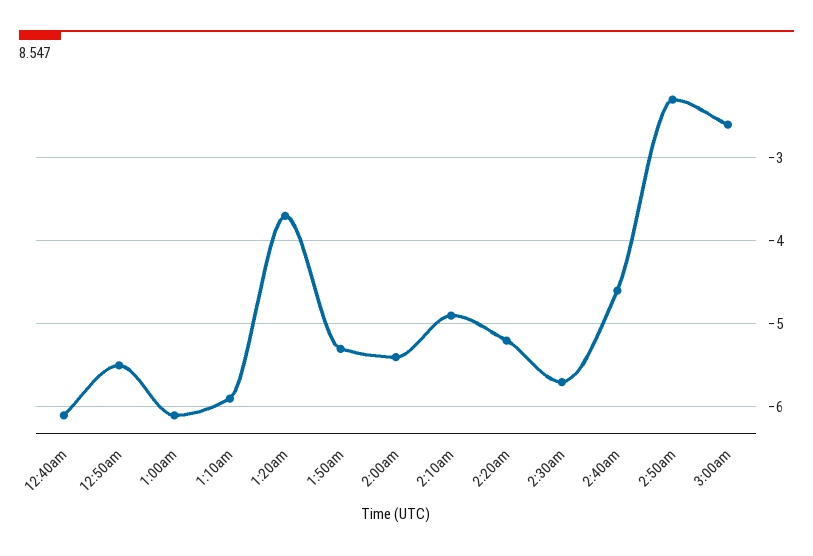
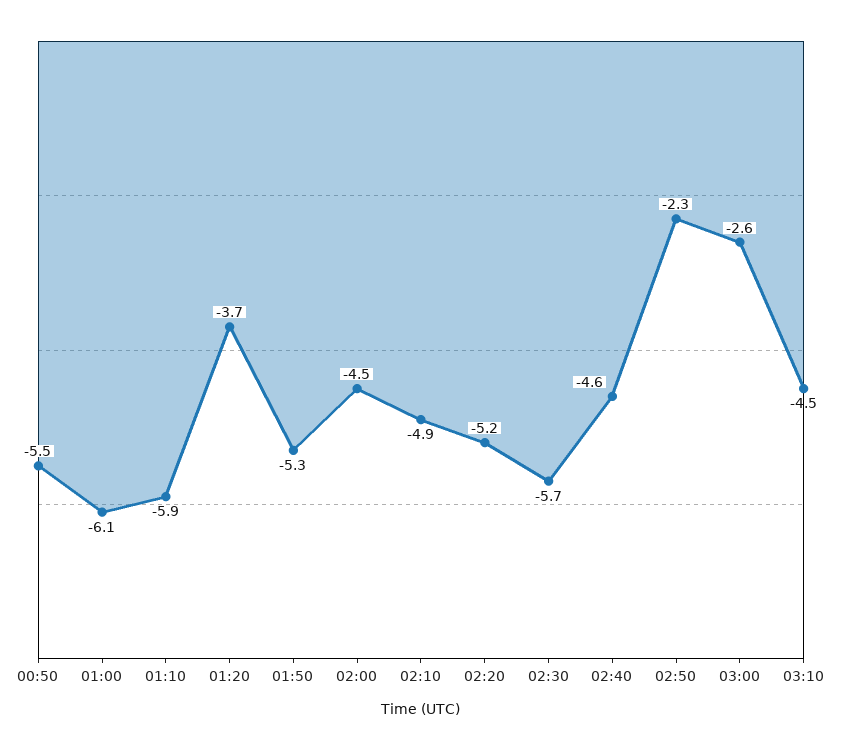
12:40am: -6.1 -> none
2:00am: -5.4 -> -4.5
03:10: none -> -4.5

